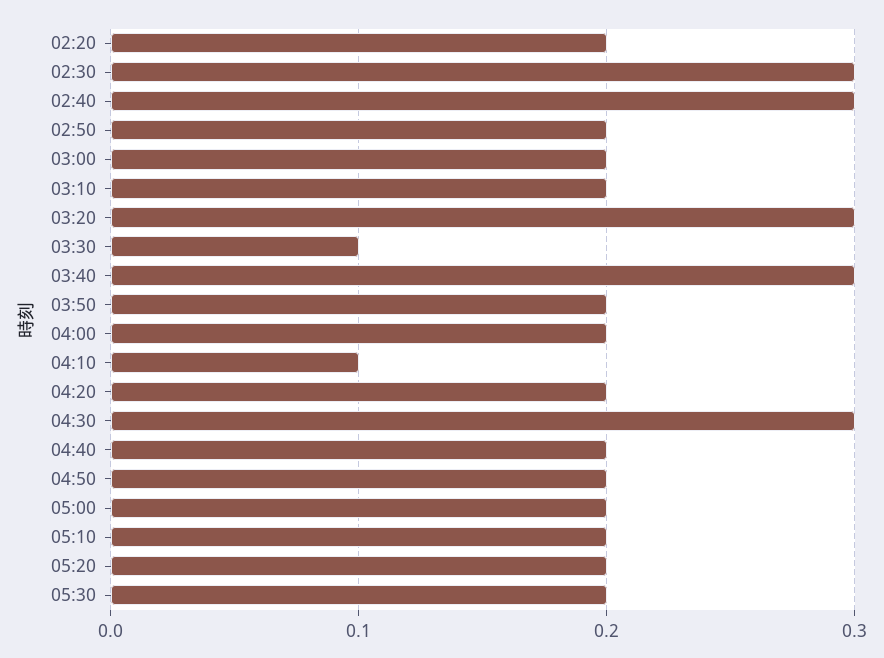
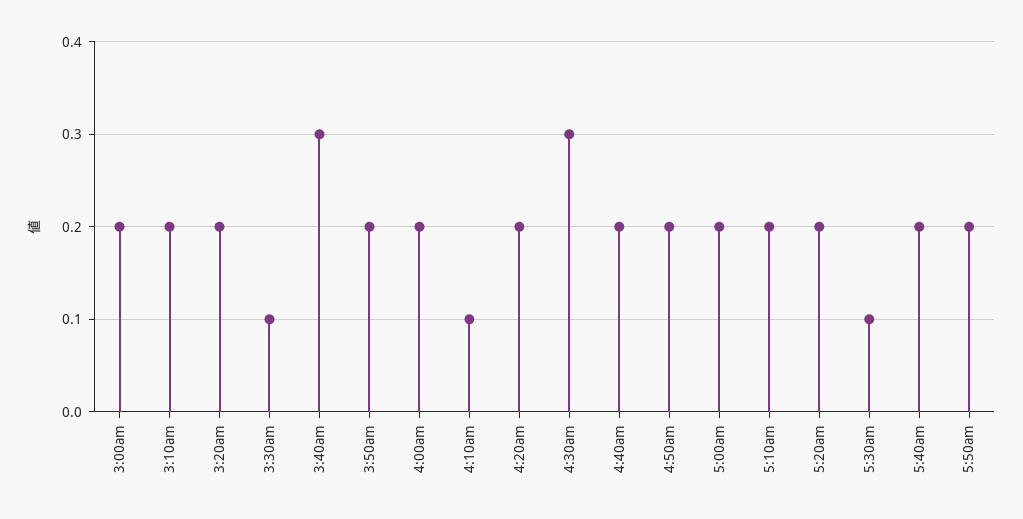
02:20: 0.2 -> none
02:30: 0.3 -> none
02:40: 0.3 -> none
02:50: 0.2 -> none
03:20: 0.3 -> 0.2
05:30: 0.2 -> 0.1
5:40am: none -> 0.2
5:50am: none -> 0.2

